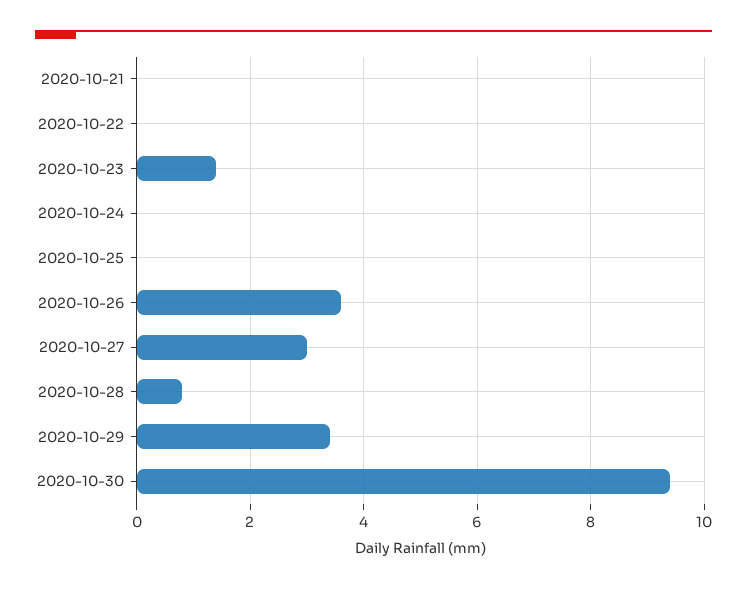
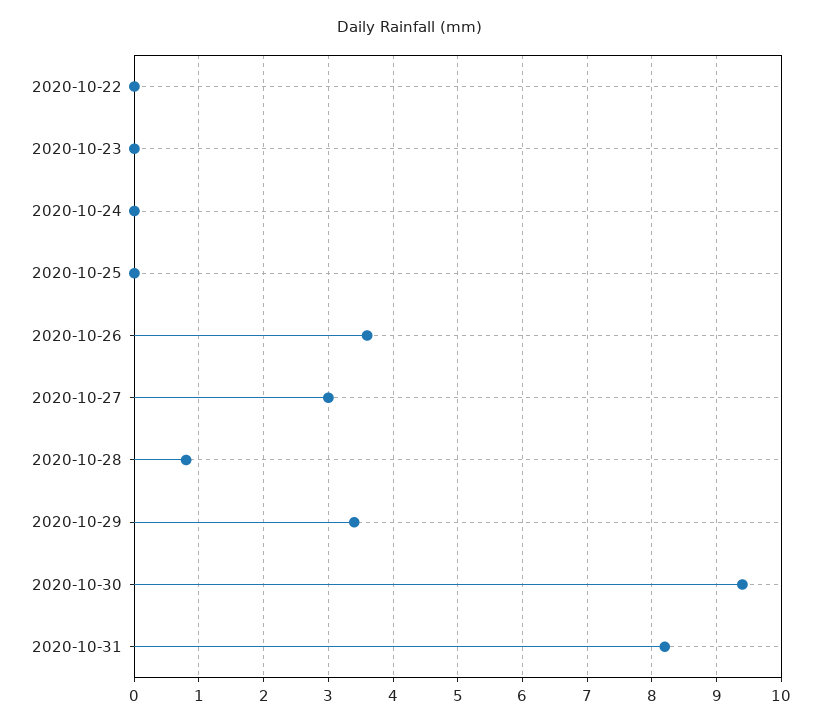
2020-10-21: 0 -> none
2020-10-23: 1.5 -> 0
2020-10-31: none -> 8.2

